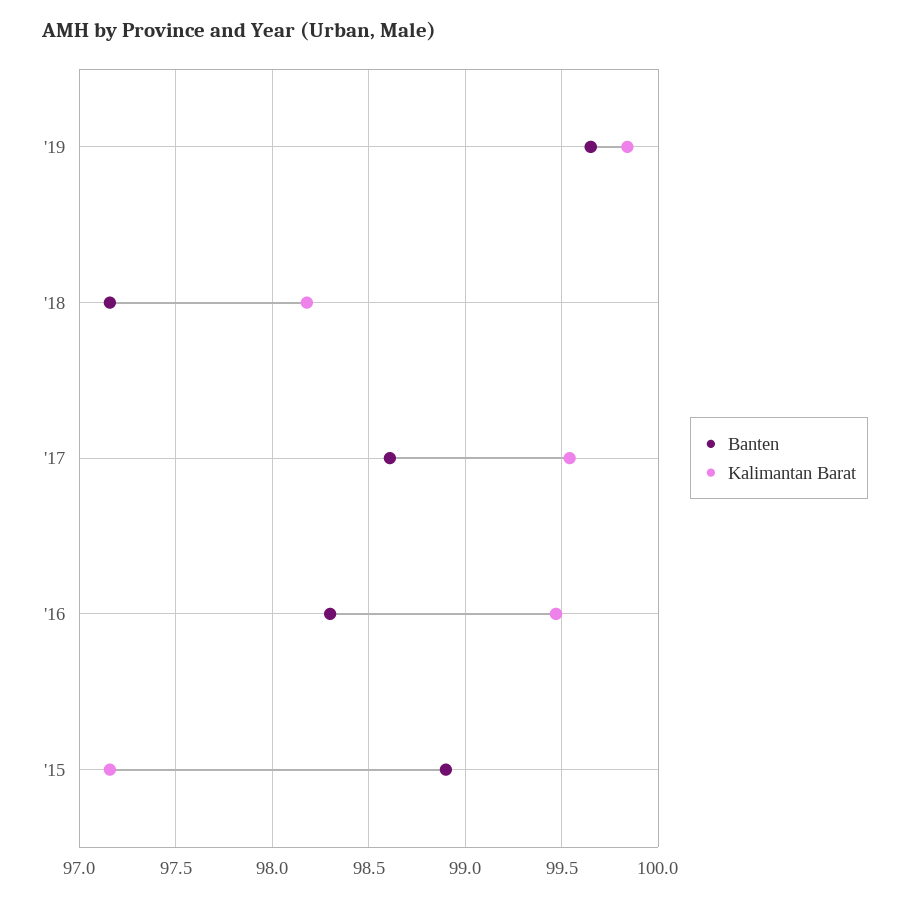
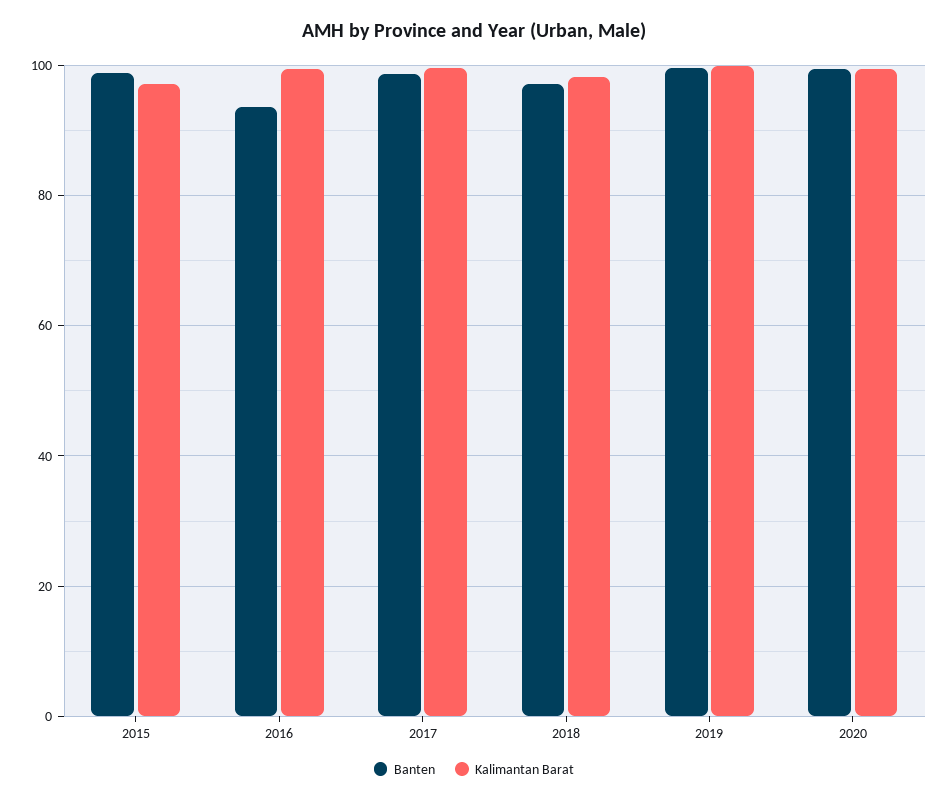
Banten, '16: 98.3 -> 94
Banten, 2020: none -> 100
Kalimantan Barat, 2020: none -> 100

